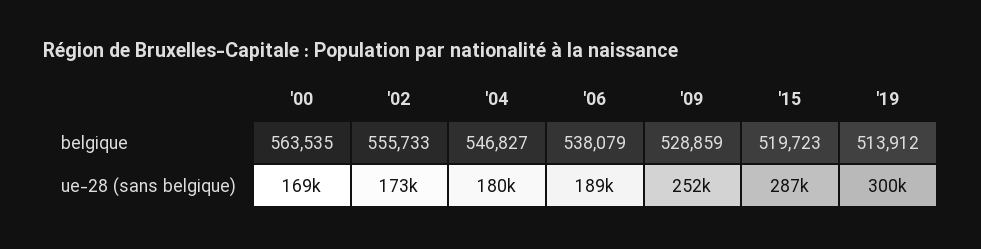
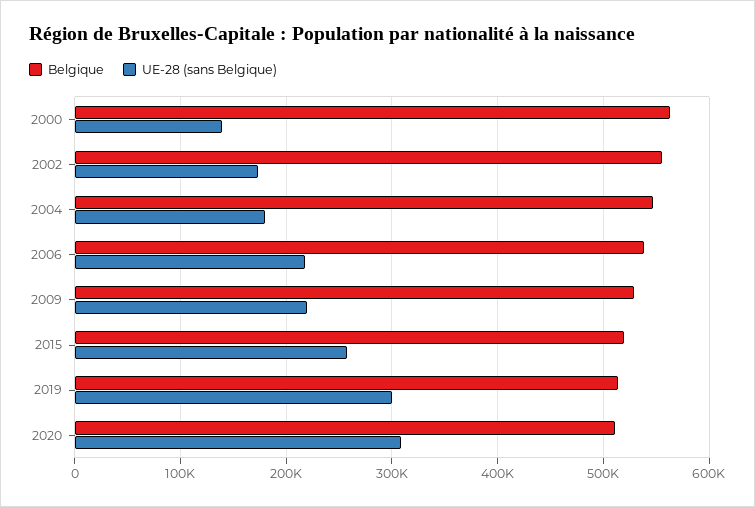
ue-28 (sans belgique), '00: 169000 -> 140000
ue-28 (sans belgique), '06: 189000 -> 220000
ue-28 (sans belgique), '09: 252000 -> 220000
ue-28 (sans belgique), '15: 287000 -> 260000
belgique, 2020: none -> 510000
ue-28 (sans belgique), 2020: none -> 310000

